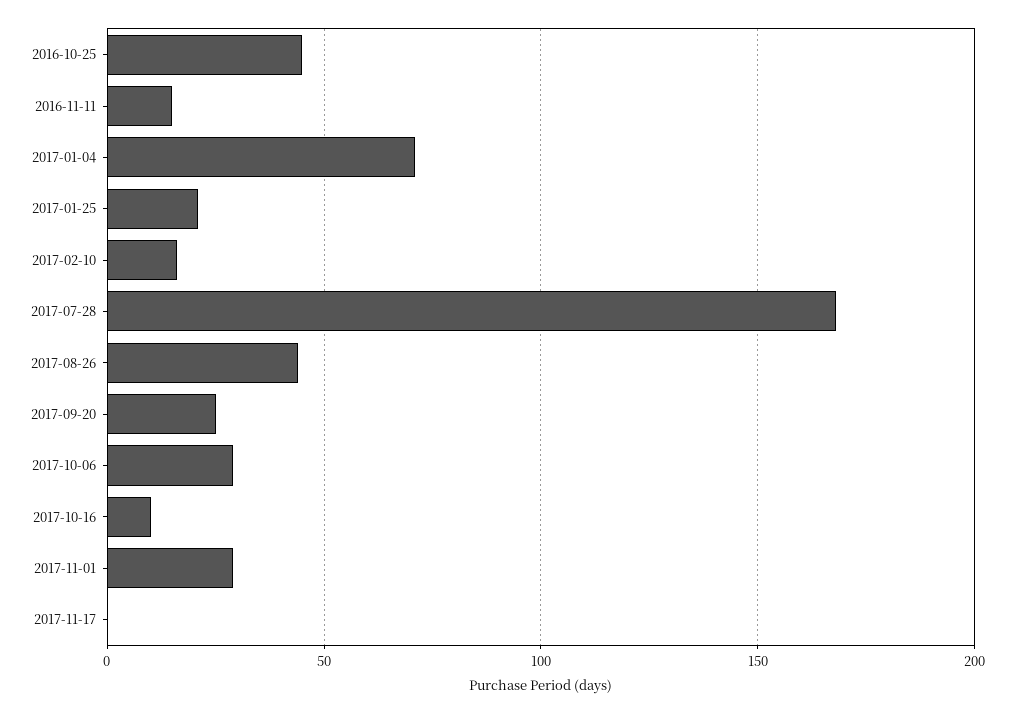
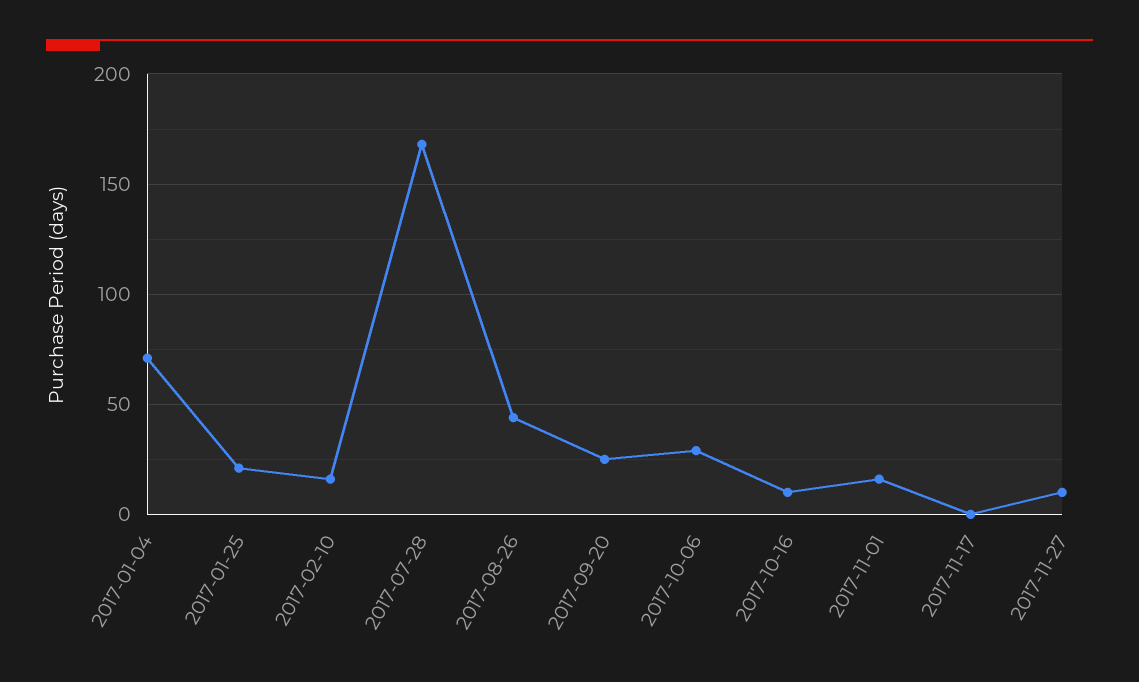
2016-10-25: 45 -> none
2016-11-11: 15 -> none
2017-11-01: 30 -> 15
2017-11-27: none -> 10

